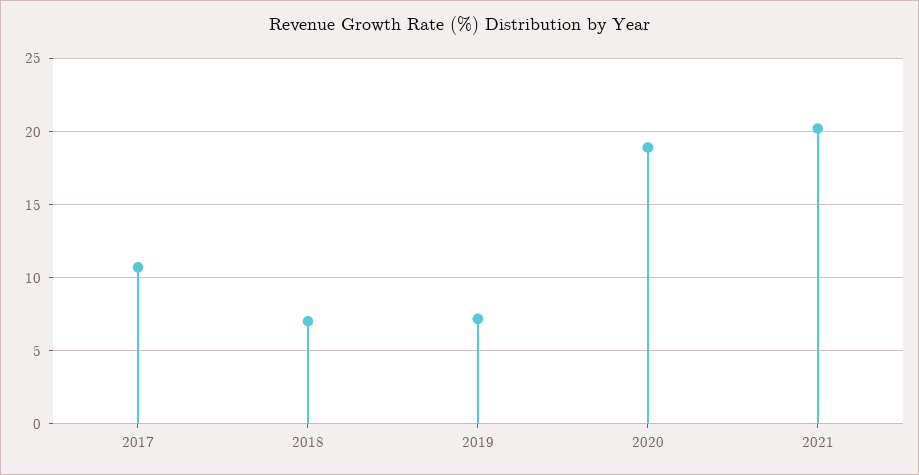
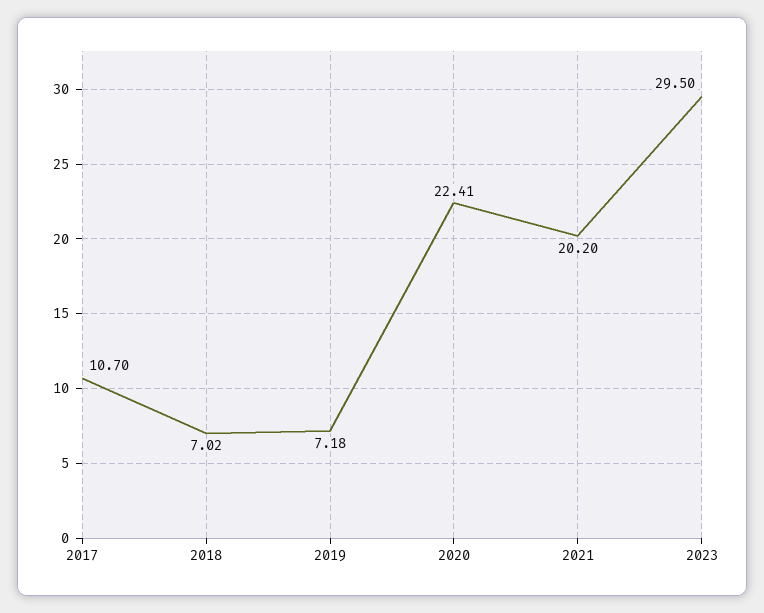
2020: 19 -> 22.41
2023: none -> 29.5

